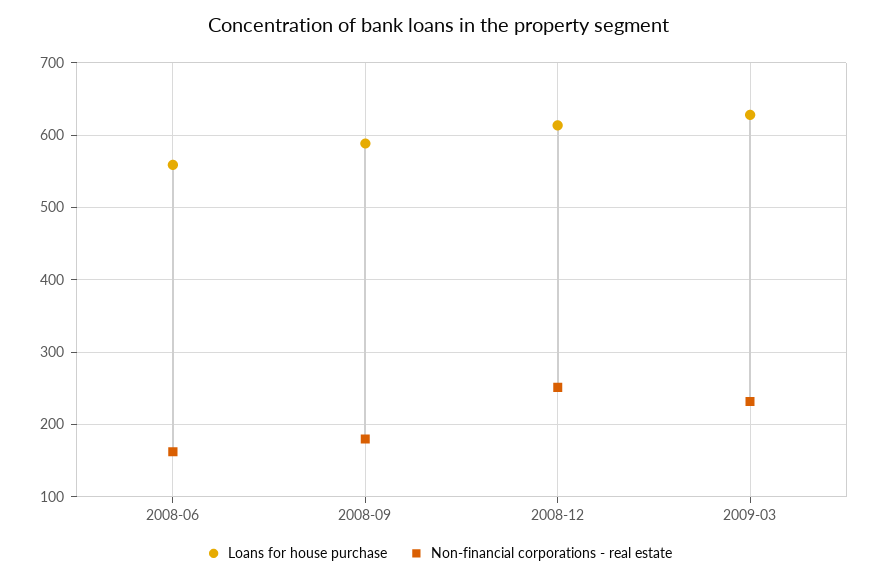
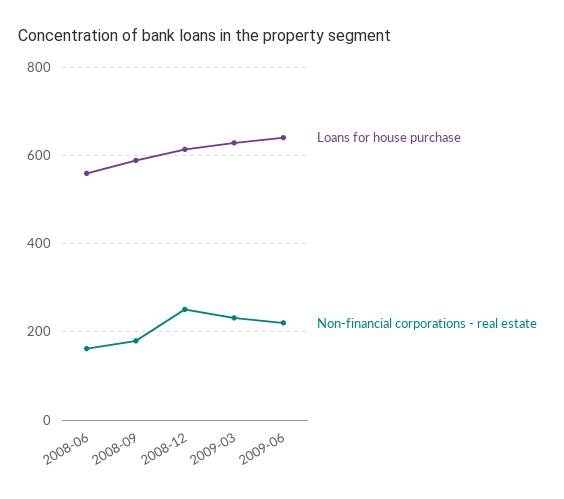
Loans for house purchase, 2009-06: none -> 640
Non-financial corporations - real estate, 2009-06: none -> 220

